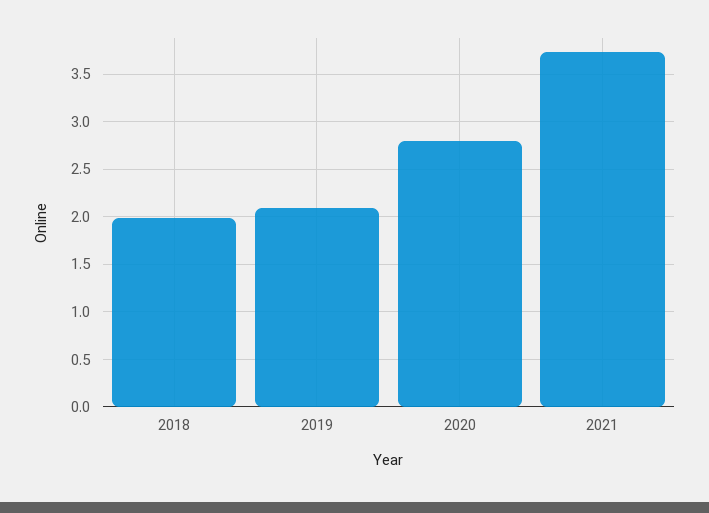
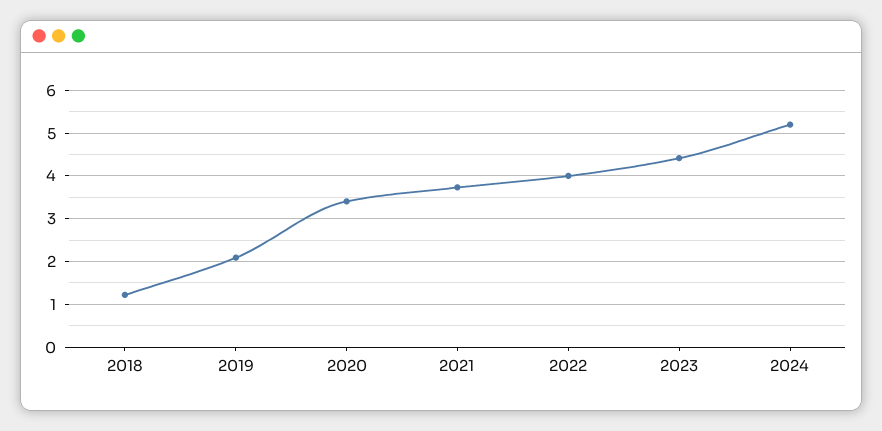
2018: 2 -> 1.2
2020: 2.8 -> 3.4
2022: none -> 4
2023: none -> 4.4
2024: none -> 5.2

